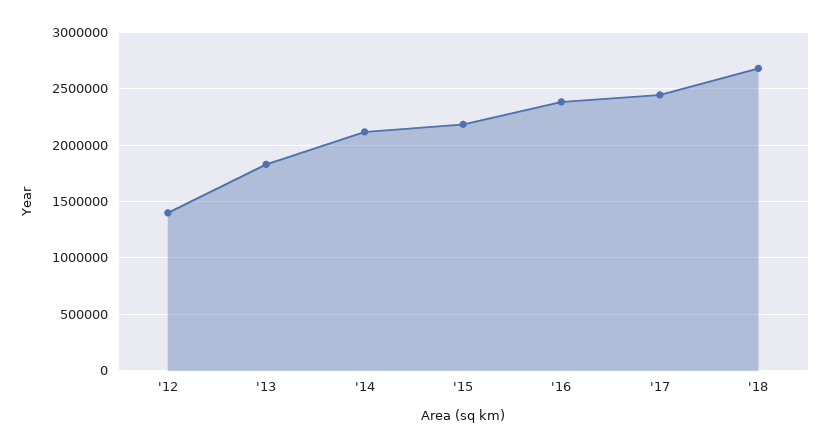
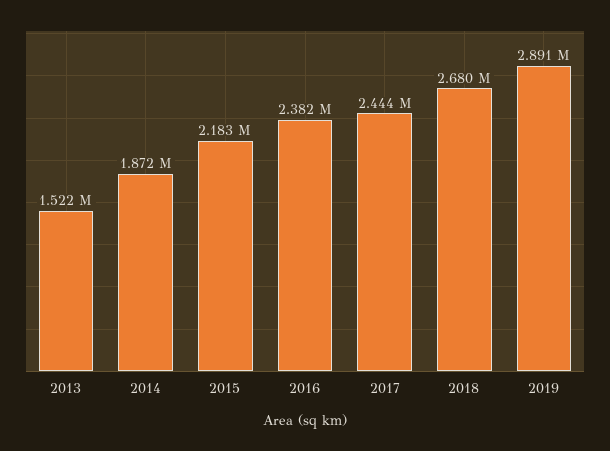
'12: 1400000 -> none
'13: 1800000 -> 1522000
'14: 2100000 -> 1872000
2019: none -> 2891000

